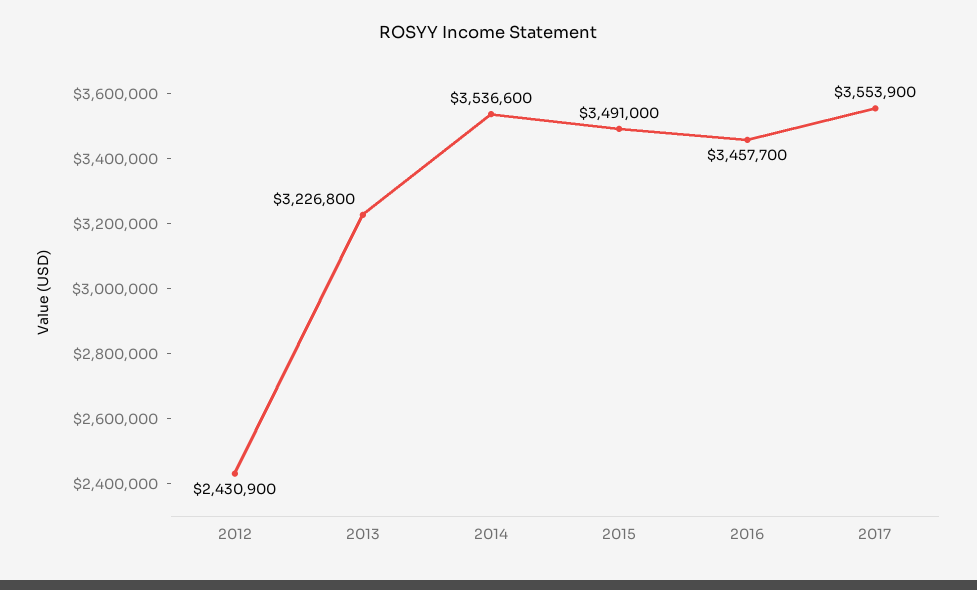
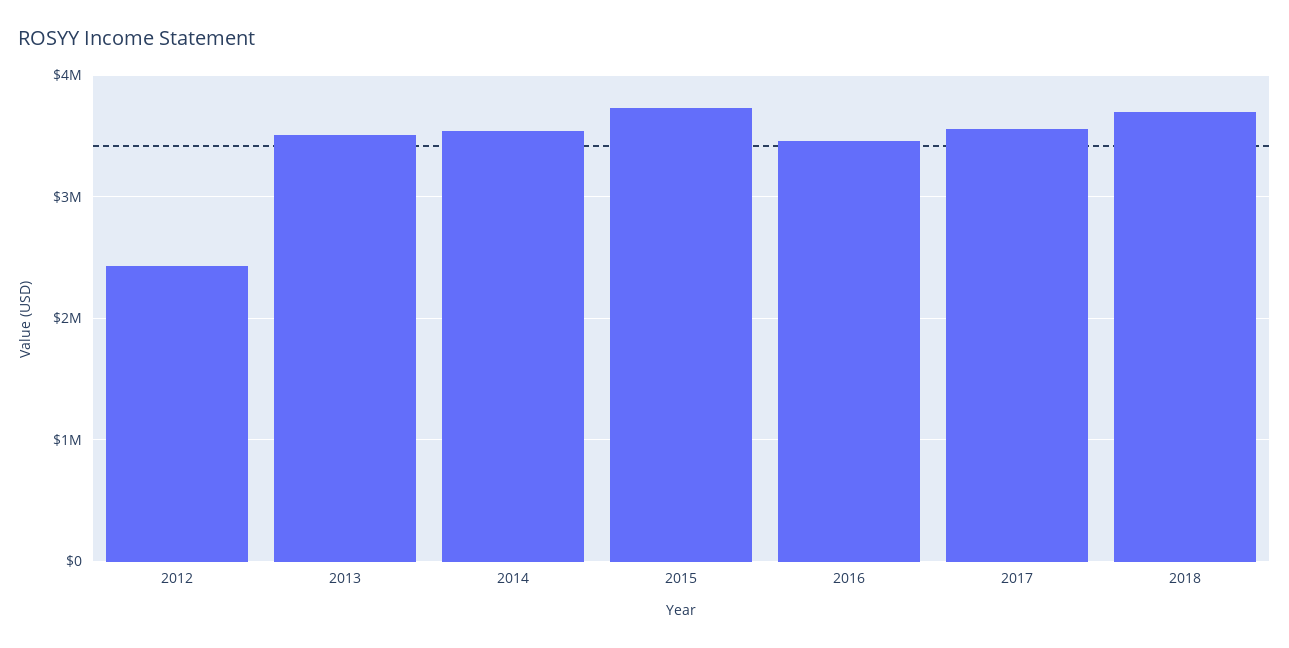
2013: 3226800 -> 3500000
2015: 3491000 -> 3700000
2018: none -> 3700000

